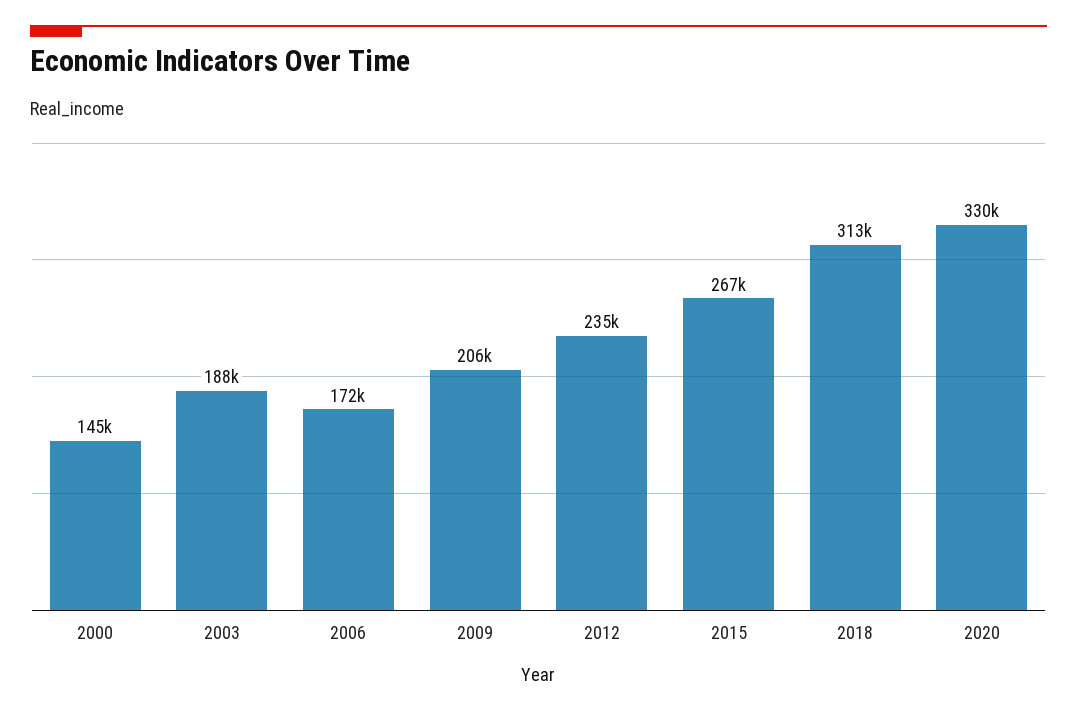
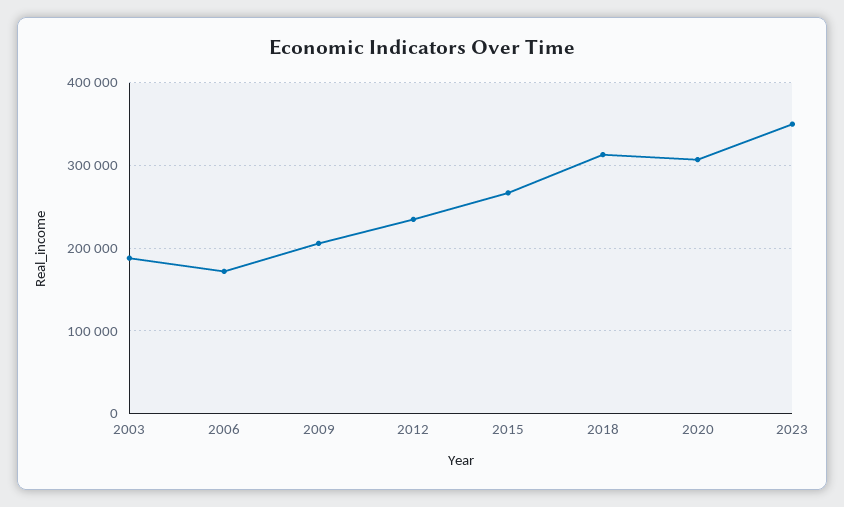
2000: 145000 -> none
2020: 330000 -> 310000
2023: none -> 350000

